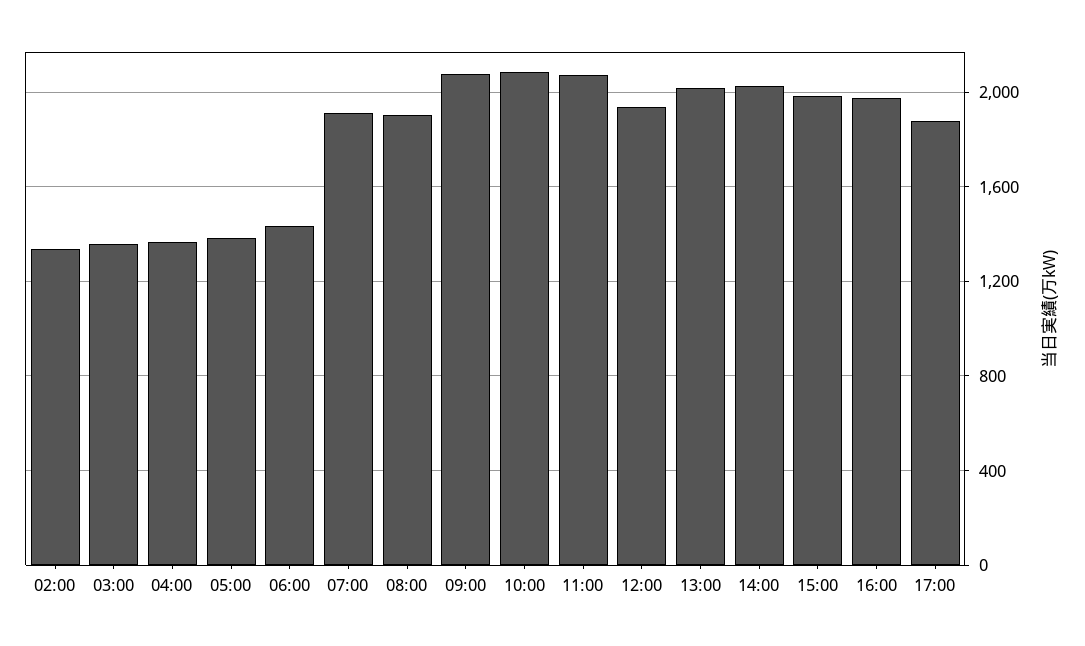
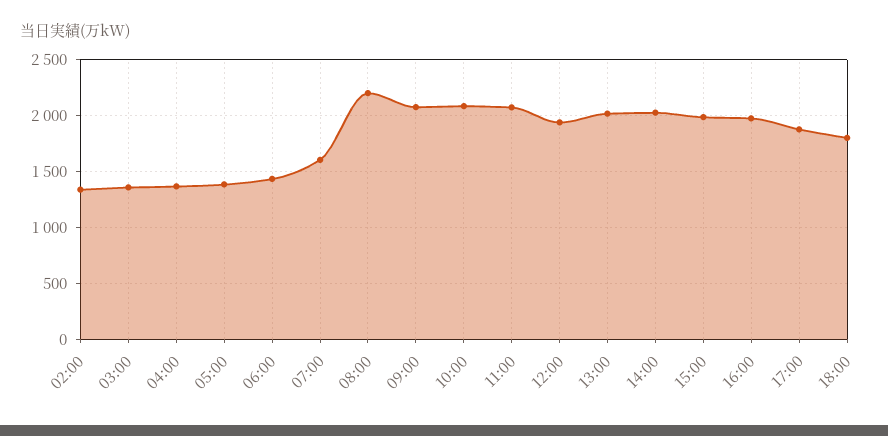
07:00: 1900 -> 1600
08:00: 1900 -> 2200
18:00: none -> 1800

